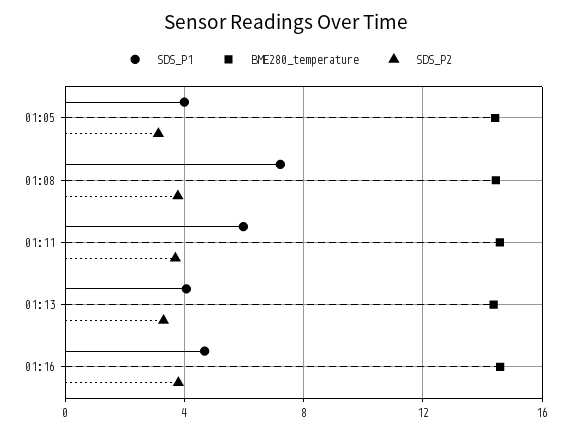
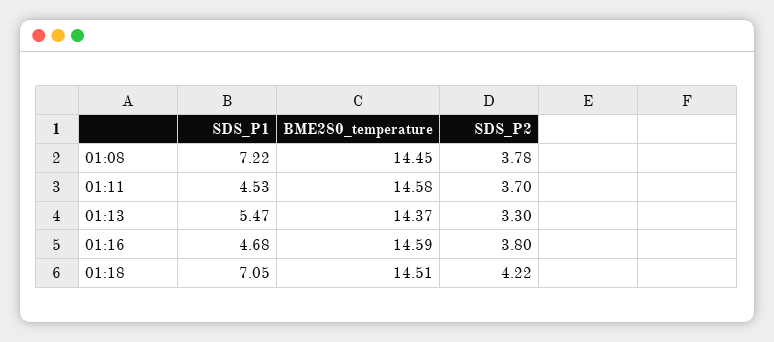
SDS_P1, 01:05: 4 -> none
BME280_temperature, 01:05: 14.5 -> none
SDS_P2, 01:05: 3 -> none
SDS_P1, 01:11: 6 -> 4.53
SDS_P1, 01:13: 4 -> 5.47
SDS_P1, 01:18: none -> 7.05
BME280_temperature, 01:18: none -> 14.51
SDS_P2, 01:18: none -> 4.22

